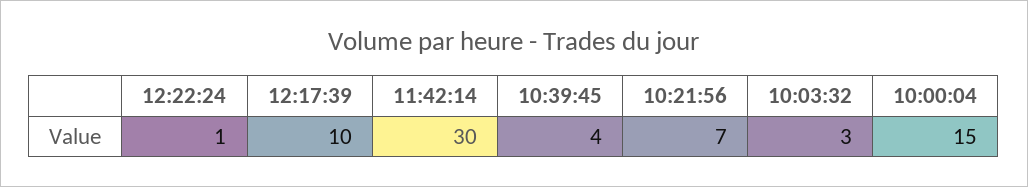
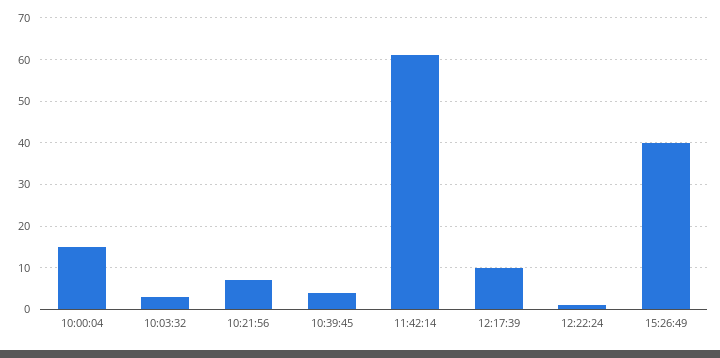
11:42:14: 30 -> 60
15:26:49: none -> 40

